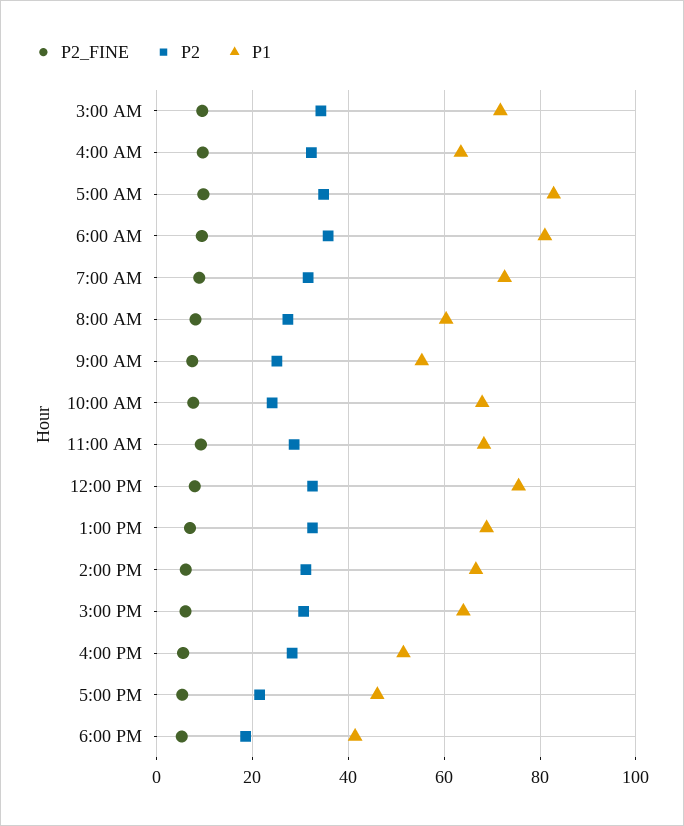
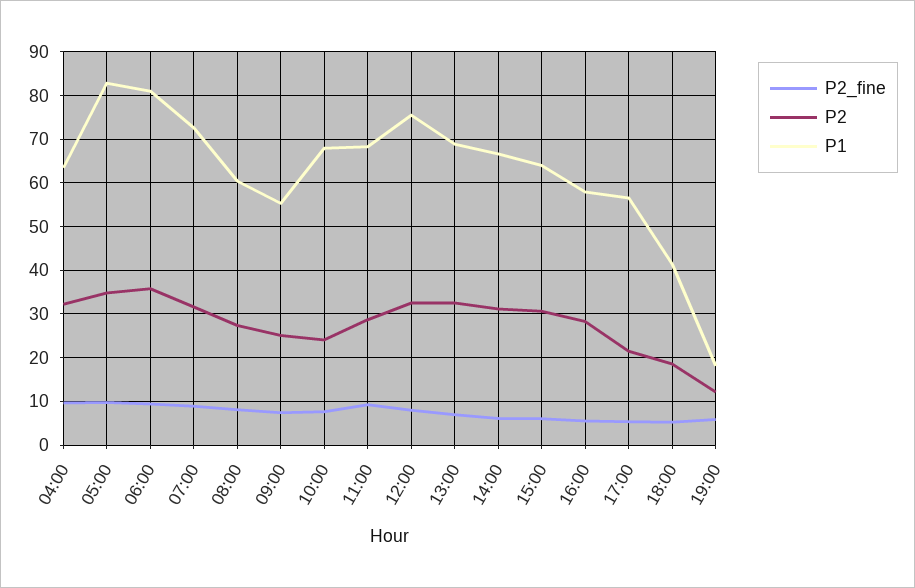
P2_FINE, 3:00 AM: 10 -> none
P2, 3:00 AM: 34 -> none
P1, 3:00 AM: 72 -> none
P1, 4:00 PM: 52 -> 58
P1, 5:00 PM: 46 -> 56
P2_FINE, 19:00: none -> 6
P2, 19:00: none -> 12
P1, 19:00: none -> 18

